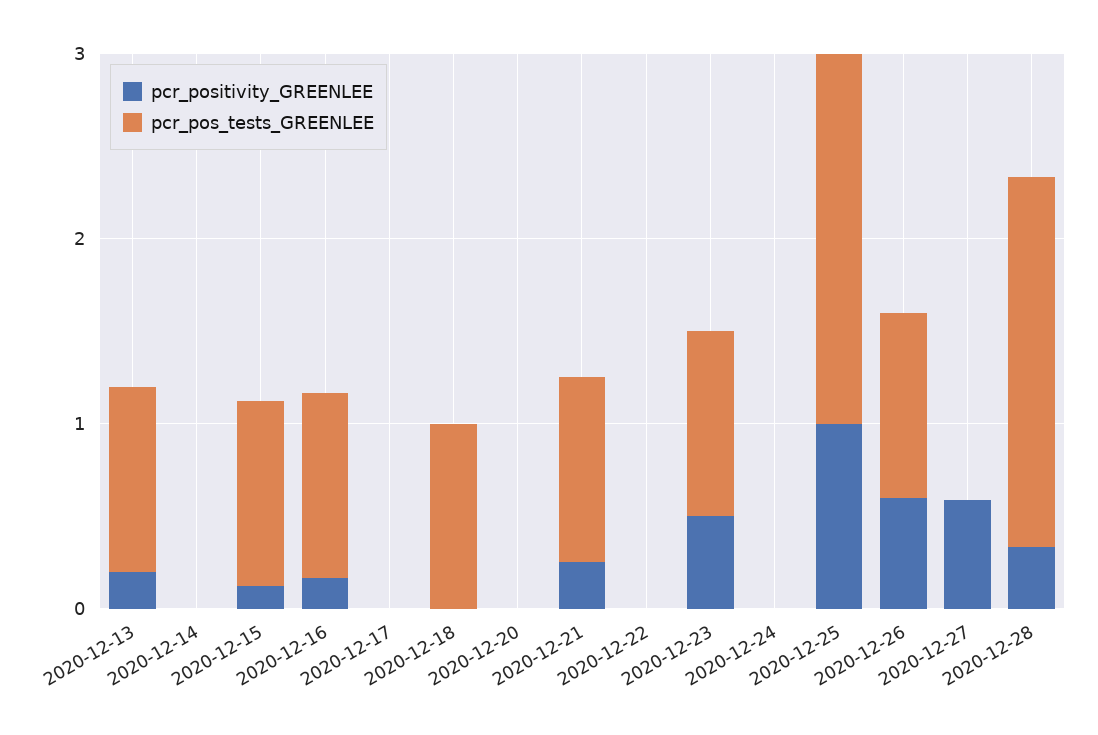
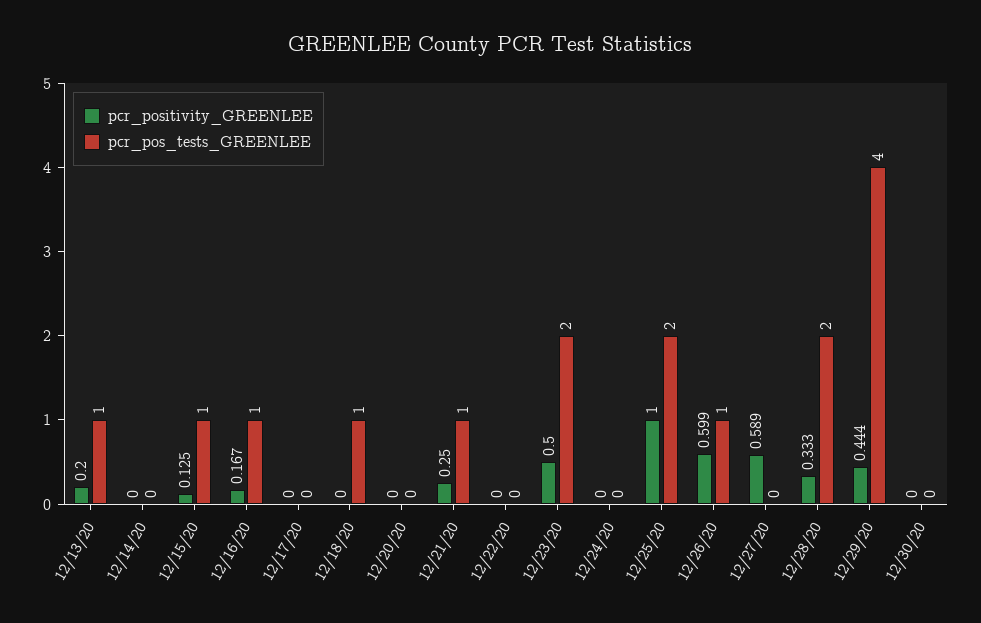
pcr_pos_tests_GREENLEE, 2020-12-23: 1 -> 2
pcr_positivity_GREENLEE, 12/29/20: none -> 0.444
pcr_pos_tests_GREENLEE, 12/29/20: none -> 4
pcr_positivity_GREENLEE, 12/30/20: none -> 0
pcr_pos_tests_GREENLEE, 12/30/20: none -> 0

